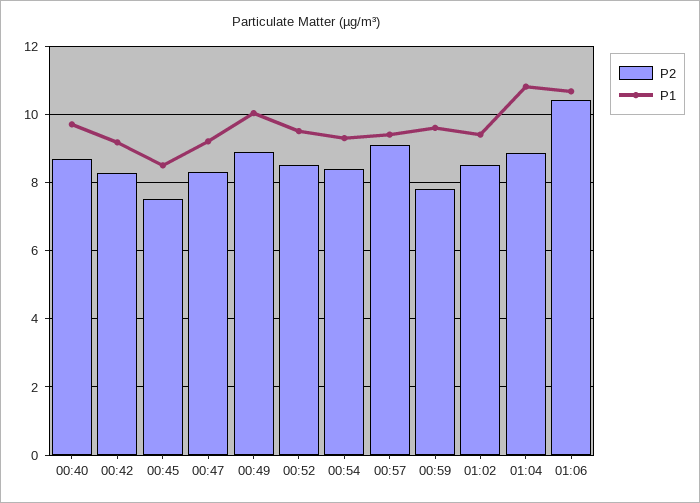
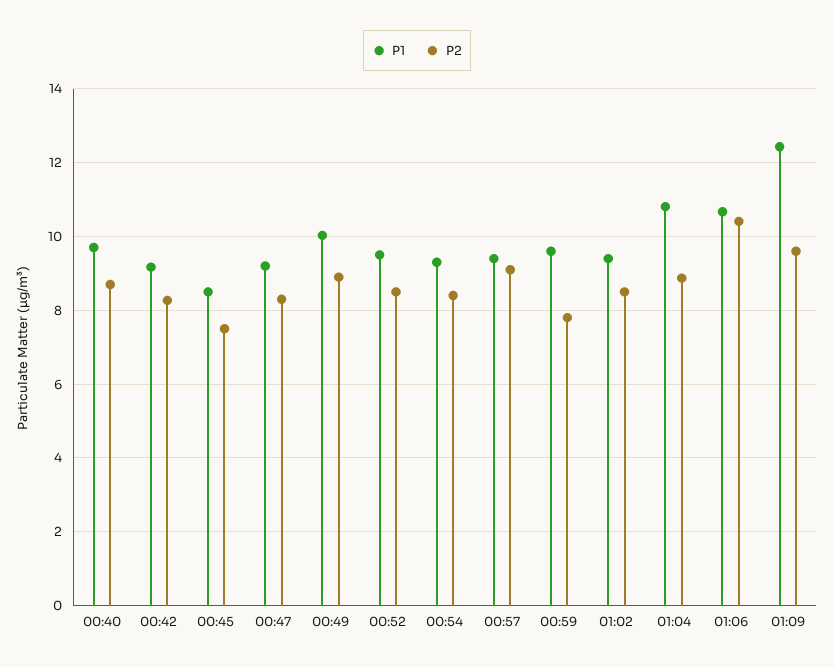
P1, 01:09: none -> 12.4
P2, 01:09: none -> 9.6

